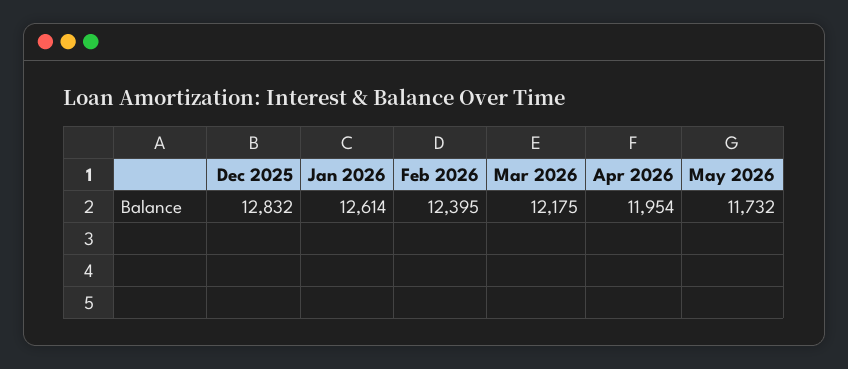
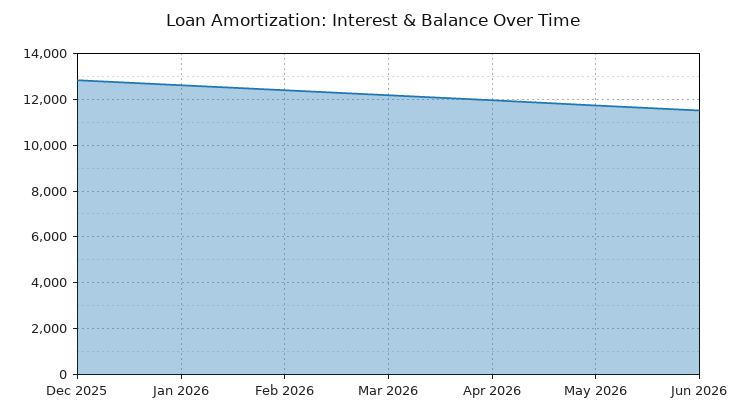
Jun 2026: none -> 11500

